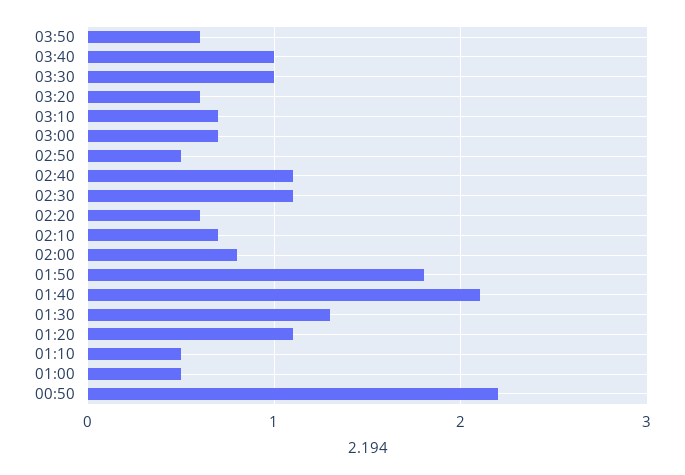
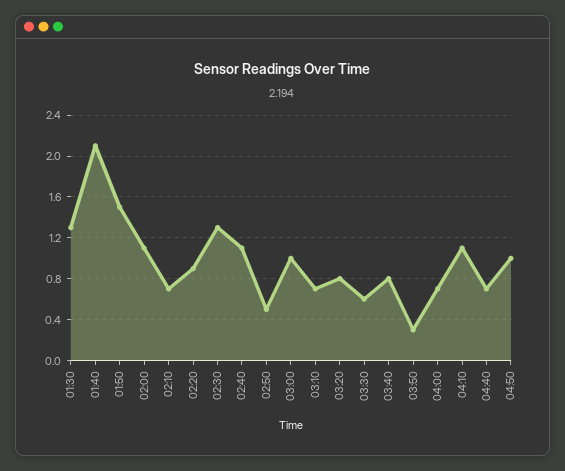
03:50: 0.6 -> 0.3
03:40: 1 -> 0.8
03:30: 1 -> 0.6
03:20: 0.6 -> 0.8
03:00: 0.7 -> 1
02:30: 1.1 -> 1.3
02:20: 0.6 -> 0.9
02:00: 0.8 -> 1.1
01:50: 1.8 -> 1.5
01:20: 1.1 -> none
01:10: 0.5 -> none
01:00: 0.5 -> none
00:50: 2.2 -> none
04:00: none -> 0.7
04:10: none -> 1.1
04:40: none -> 0.7
04:50: none -> 1

